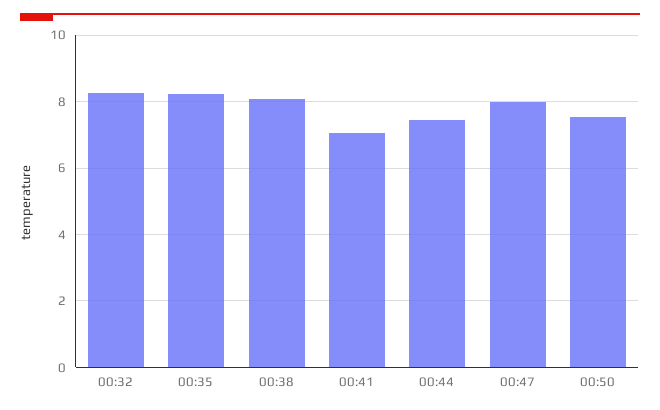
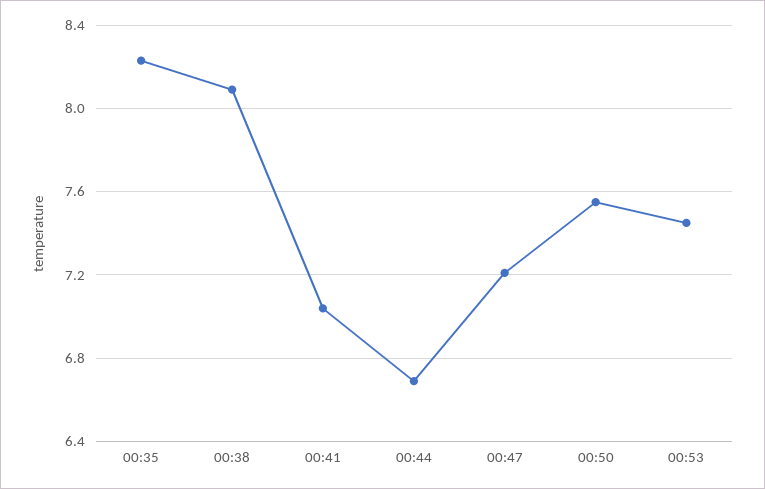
00:32: 8.2 -> none
00:44: 7.4 -> 6.7
00:47: 8 -> 7.2
00:53: none -> 7.45

